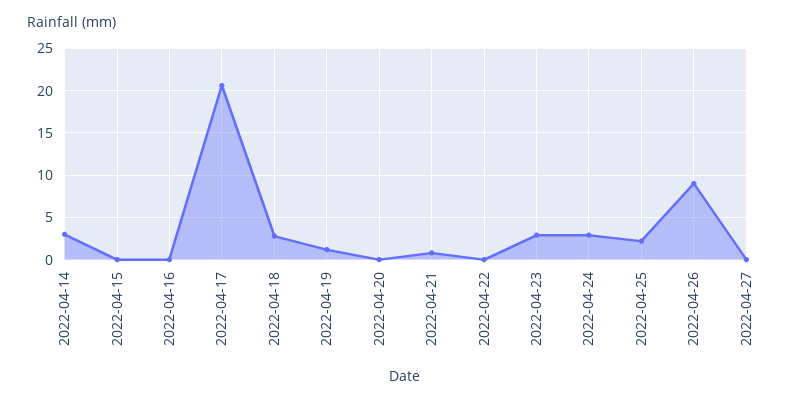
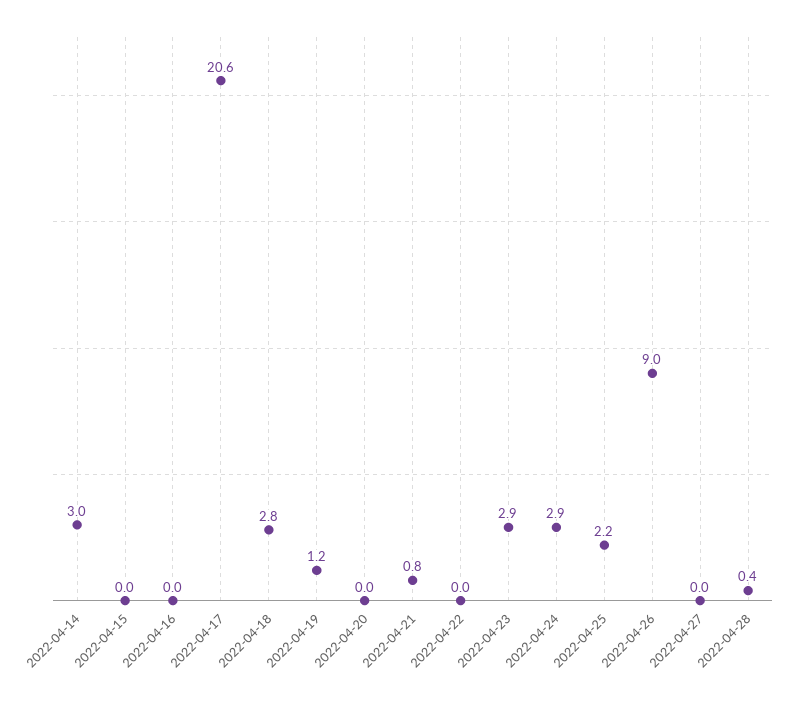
2022-04-28: none -> 0.4

